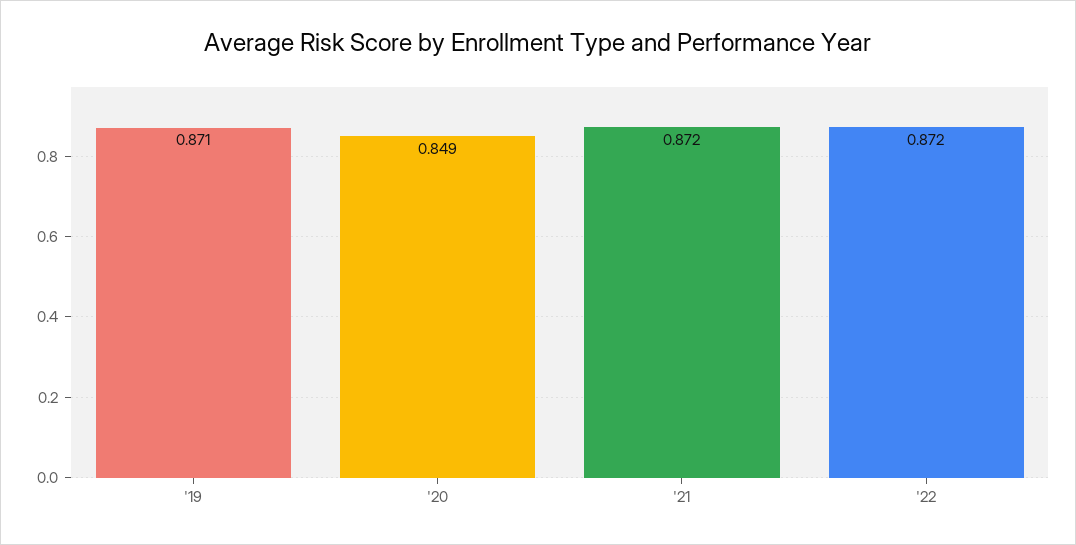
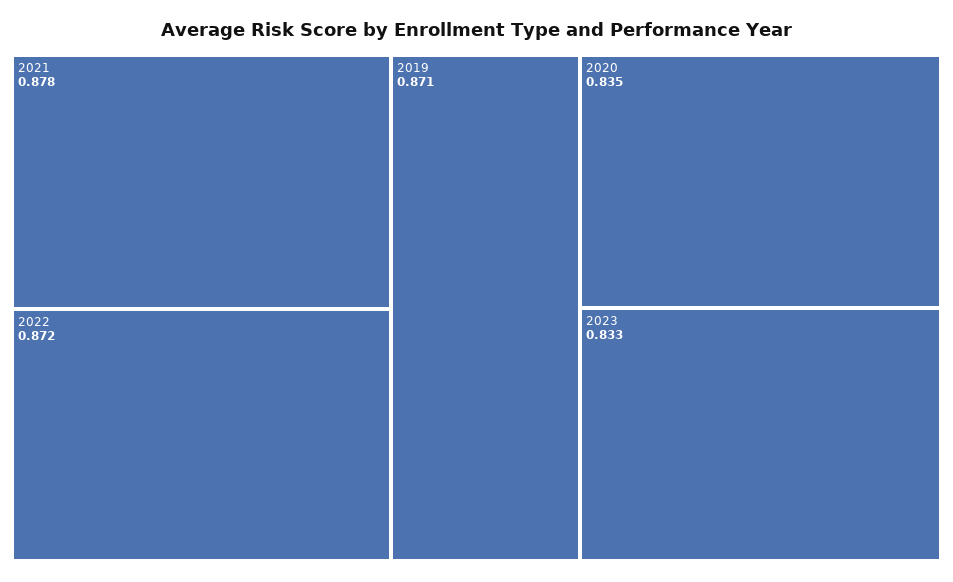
'20: 0.849 -> 0.835
'21: 0.872 -> 0.878
2023: none -> 0.833

